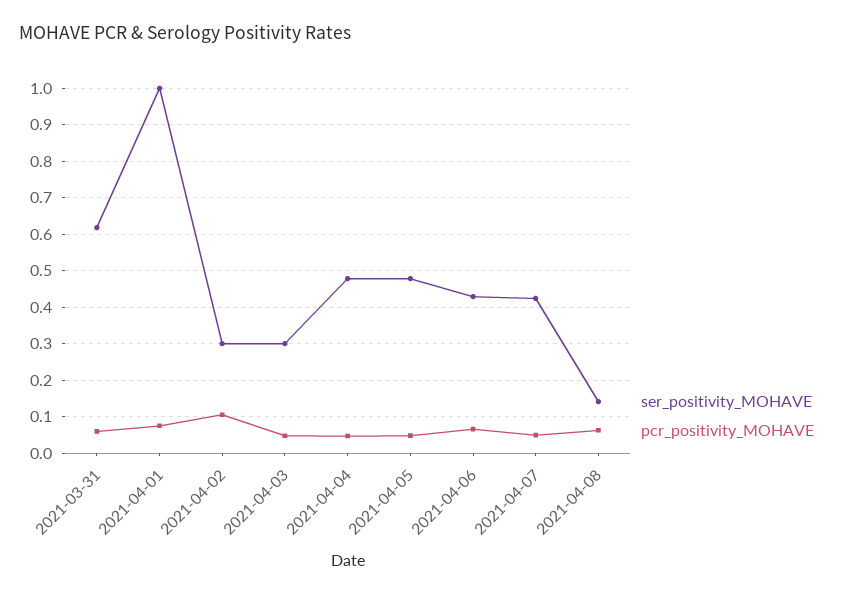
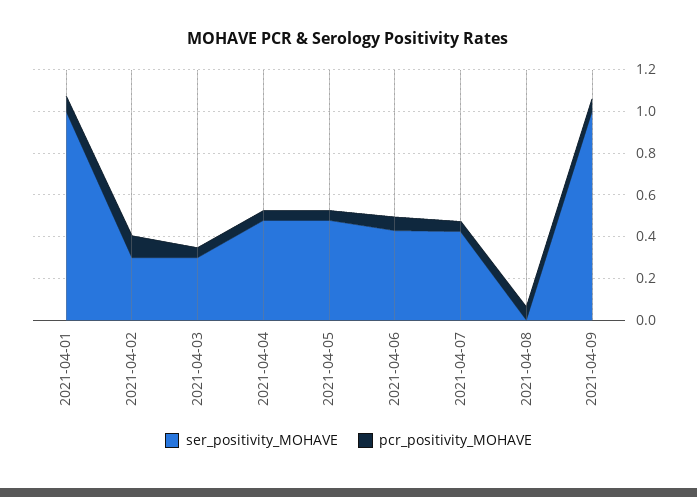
ser_positivity_MOHAVE, 2021-03-31: 0.62 -> none
pcr_positivity_MOHAVE, 2021-03-31: 0.06 -> none
ser_positivity_MOHAVE, 2021-04-08: 0.14 -> 0
ser_positivity_MOHAVE, 2021-04-09: none -> 1
pcr_positivity_MOHAVE, 2021-04-09: none -> 0.05

